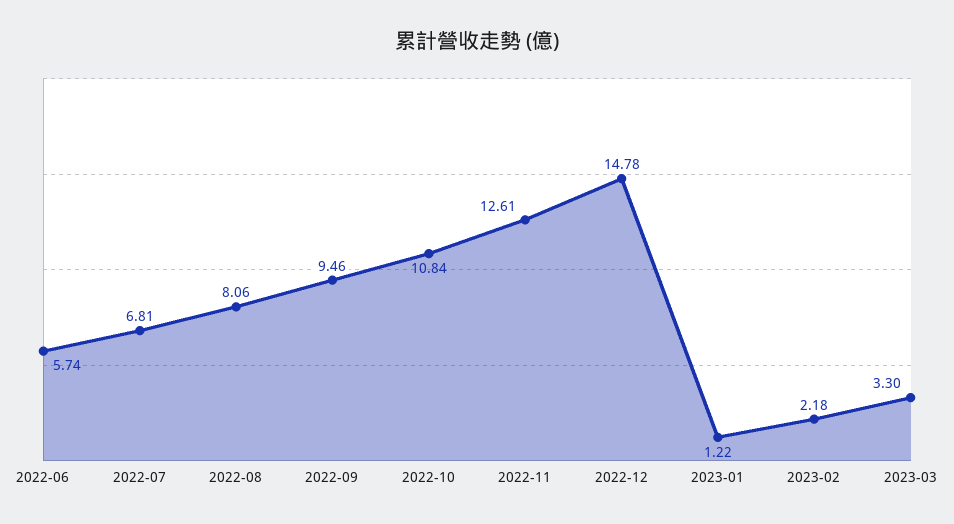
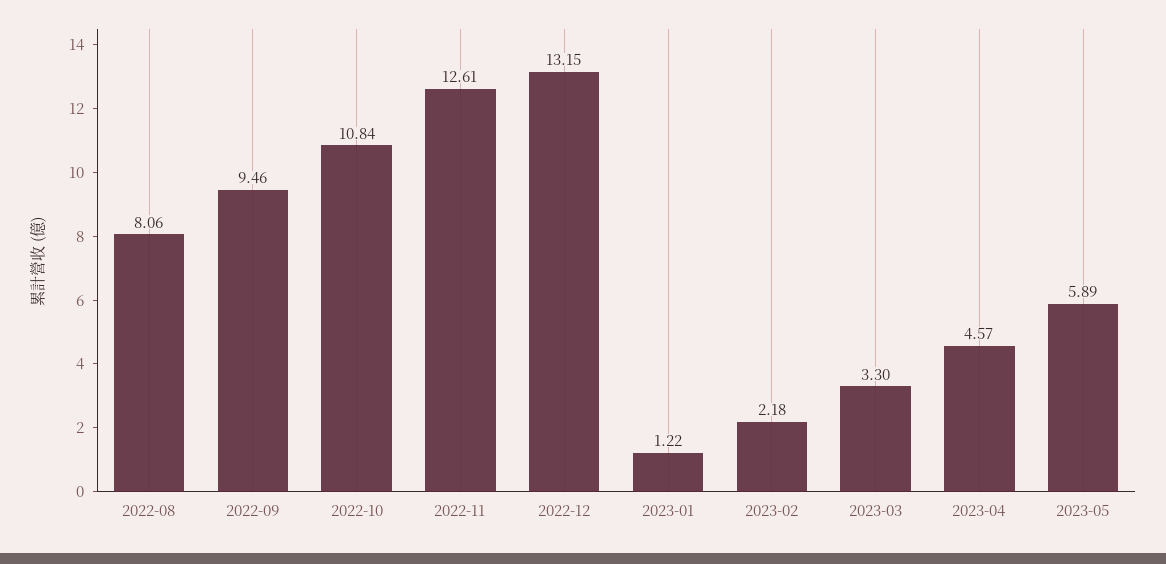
2022-06: 5.74 -> none
2022-07: 6.81 -> none
2022-12: 14.78 -> 13.15
2023-04: none -> 4.57
2023-05: none -> 5.89

